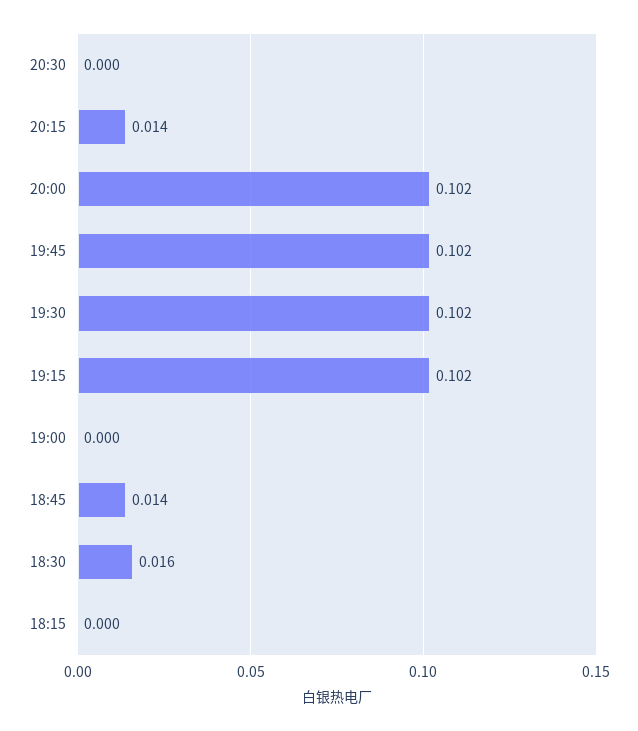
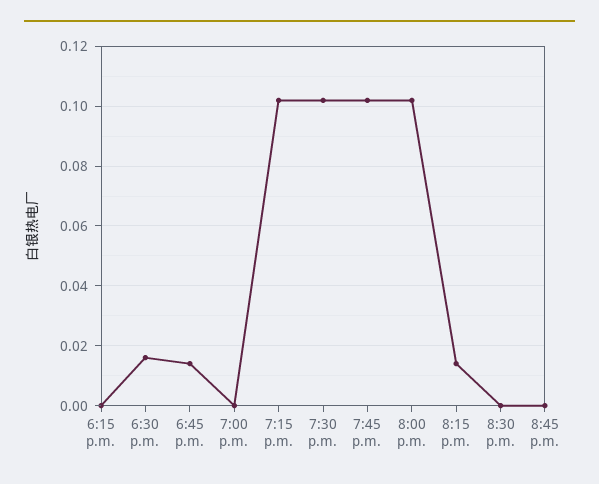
8:45 p.m.: none -> 0

